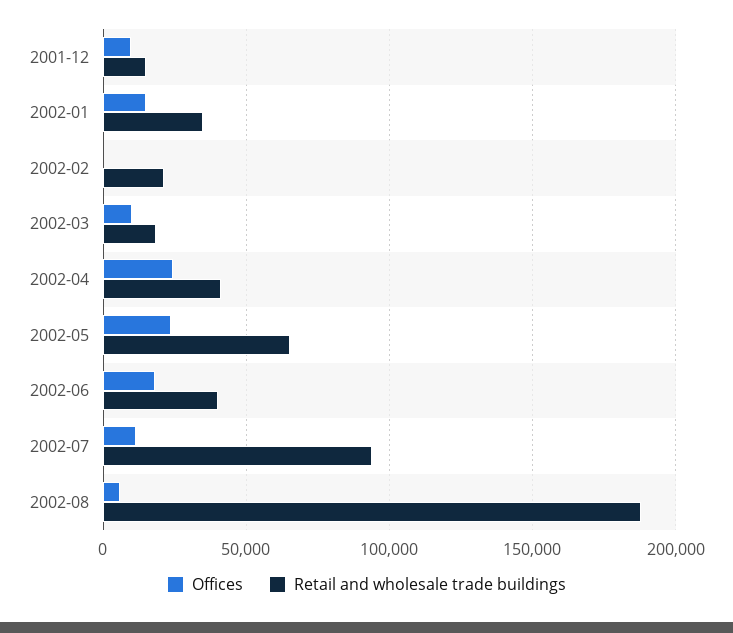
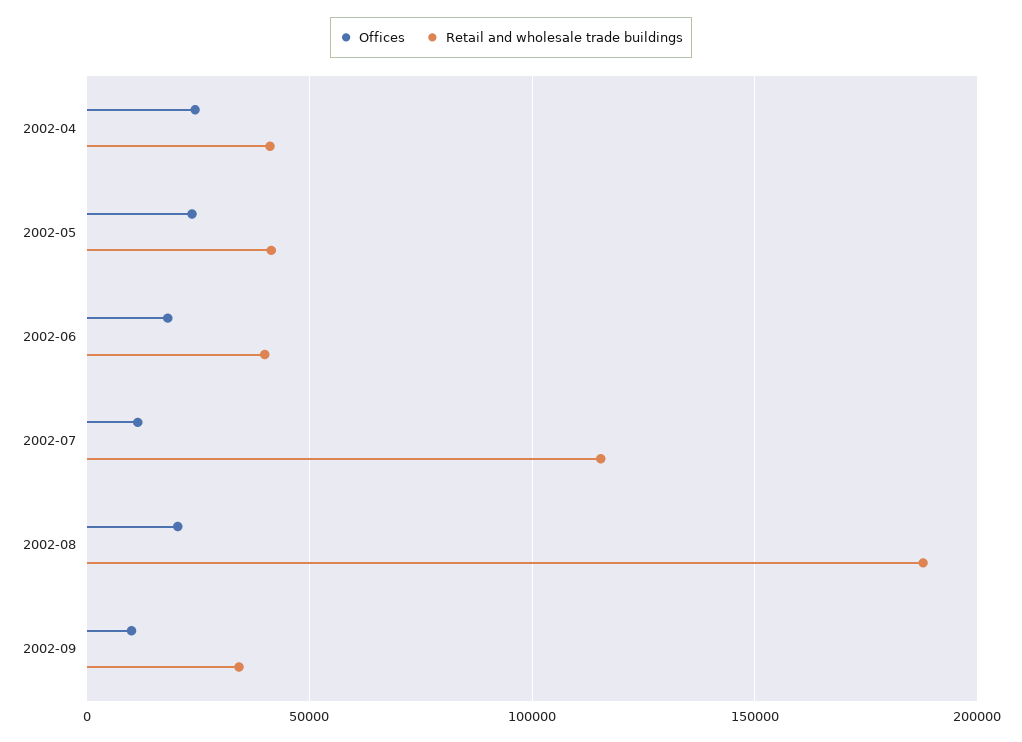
Offices, 2001-12: 10000 -> none
Retail and wholesale trade buildings, 2001-12: 15000 -> none
Offices, 2002-01: 15000 -> none
Retail and wholesale trade buildings, 2002-01: 35000 -> none
Offices, 2002-02: 0 -> none
Retail and wholesale trade buildings, 2002-02: 20000 -> none
Offices, 2002-03: 10000 -> none
Retail and wholesale trade buildings, 2002-03: 20000 -> none
Retail and wholesale trade buildings, 2002-05: 65000 -> 40000
Retail and wholesale trade buildings, 2002-07: 95000 -> 115000
Offices, 2002-08: 5000 -> 20000
Offices, 2002-09: none -> 10000
Retail and wholesale trade buildings, 2002-09: none -> 35000

